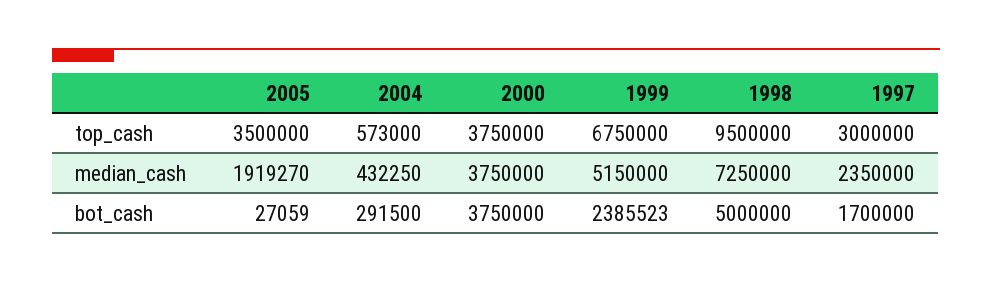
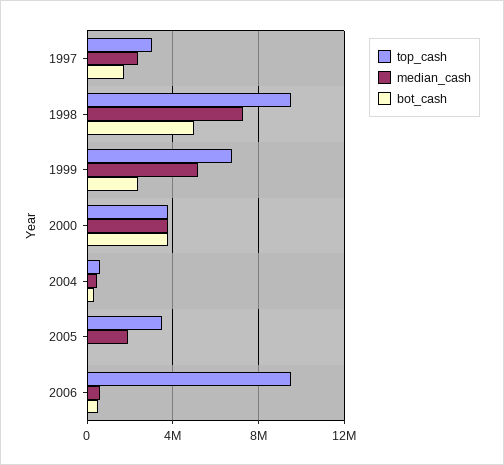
top_cash, 2006: none -> 9500000
median_cash, 2006: none -> 500000
bot_cash, 2006: none -> 500000

